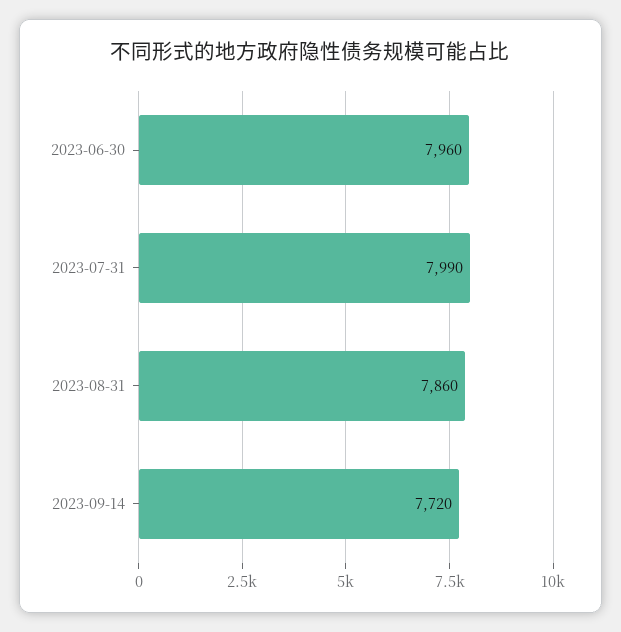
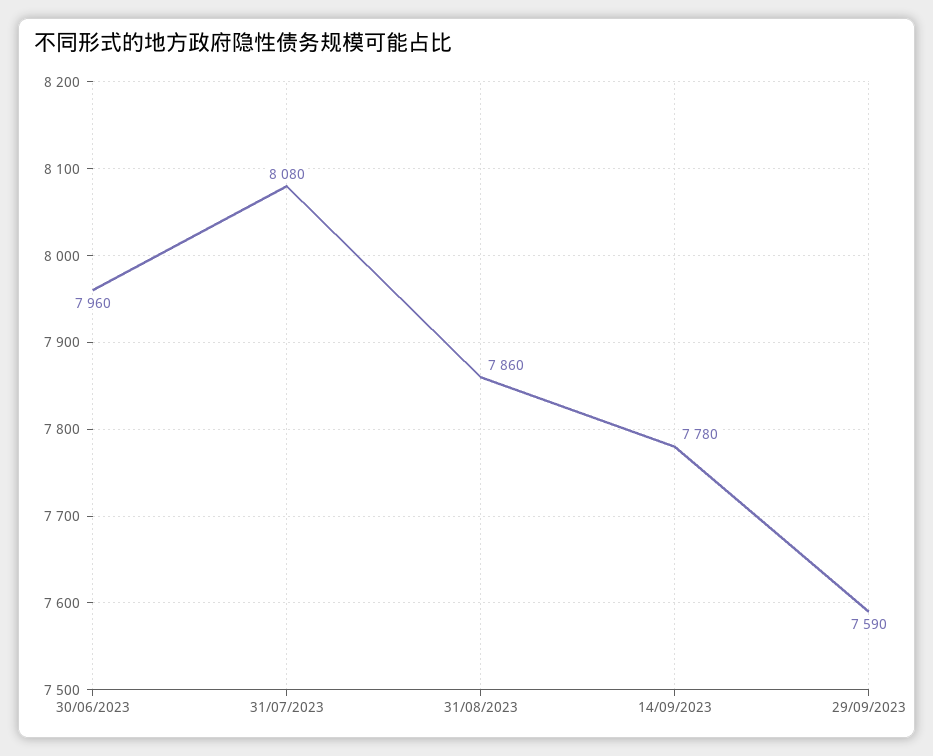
2023-07-31: 7990 -> 8080
2023-09-14: 7720 -> 7780
29/09/2023: none -> 7590

